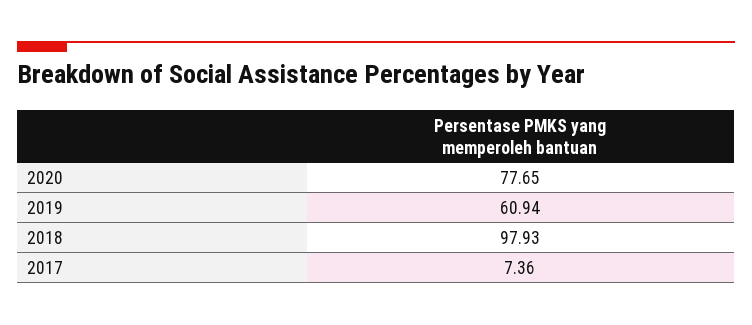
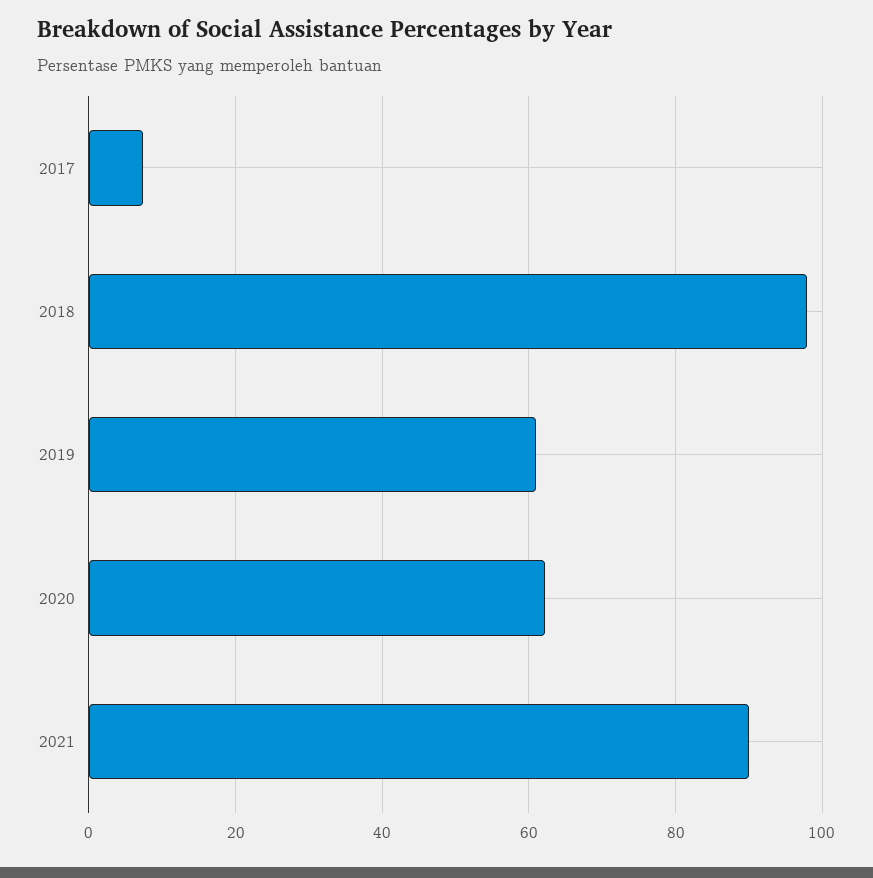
2020: 77.65 -> 62
2021: none -> 90

